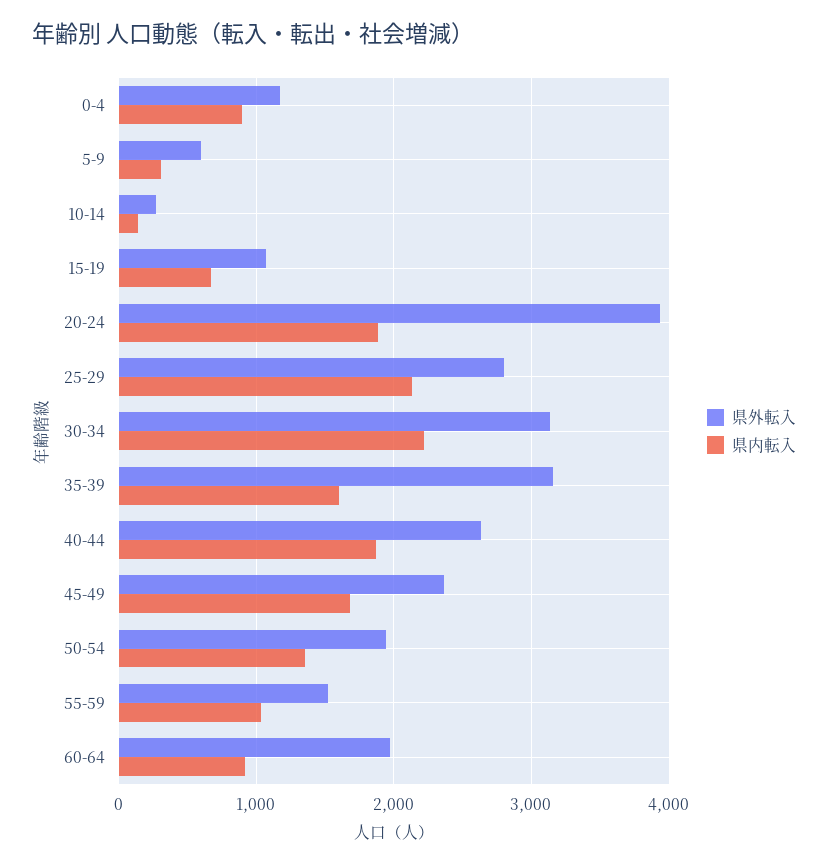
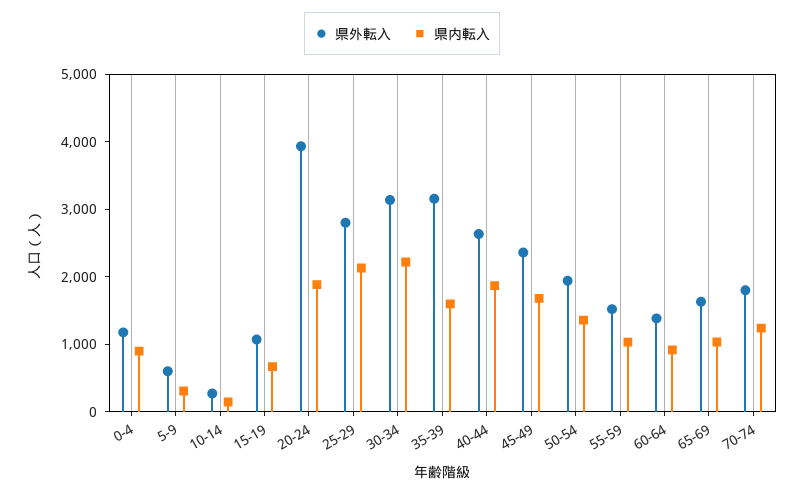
県外転入, 60-64: 2000 -> 1400
県外転入, 65-69: none -> 1600
県内転入, 65-69: none -> 1000
県外転入, 70-74: none -> 1800
県内転入, 70-74: none -> 1200

